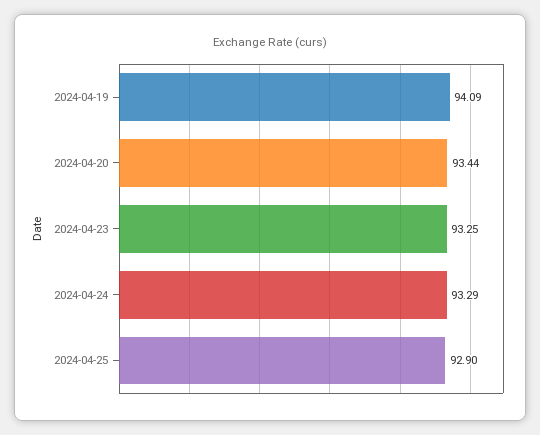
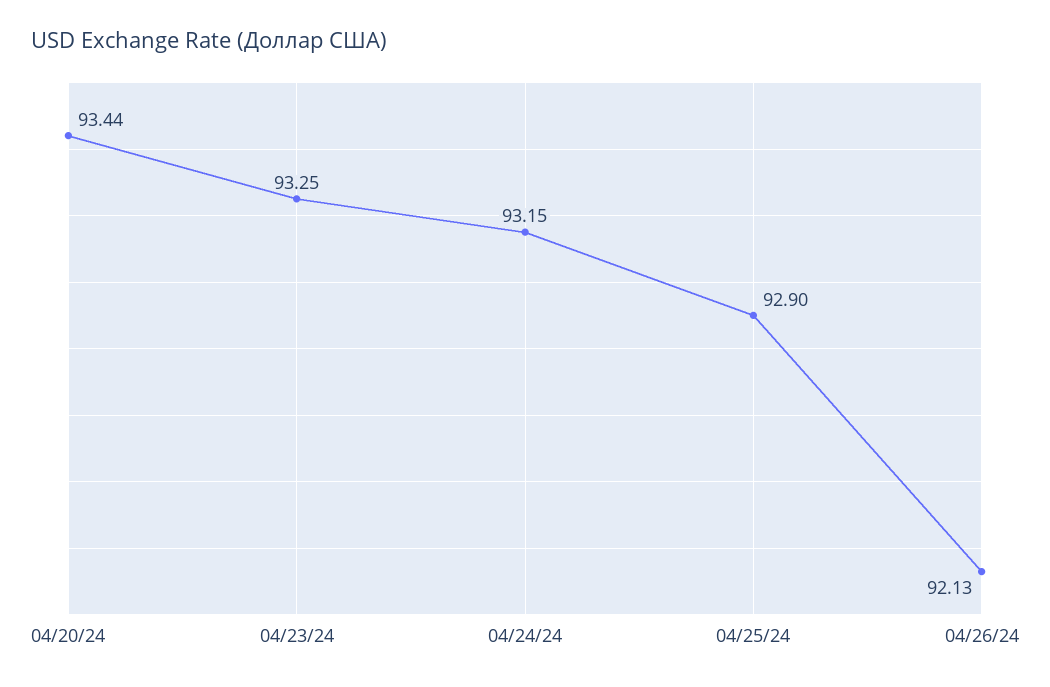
2024-04-19: 94.09 -> none
2024-04-24: 93.29 -> 93.15
04/26/24: none -> 92.13

